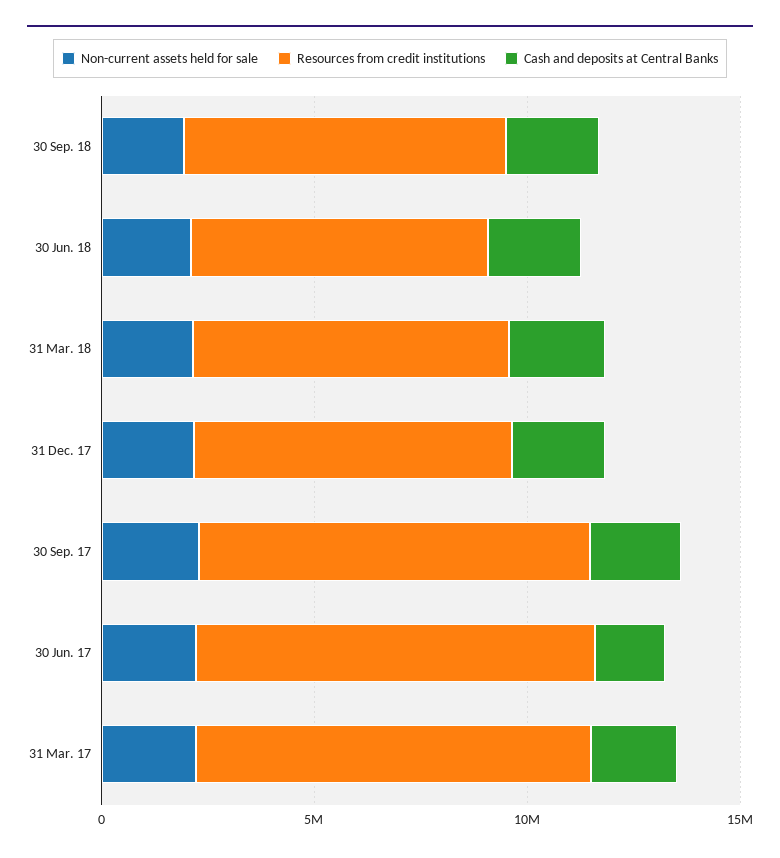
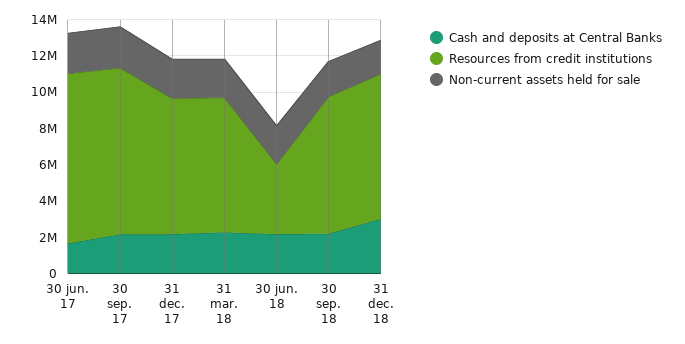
Resources from credit institutions, 30 Jun. 18: 7000000 -> 4000000
Non-current assets held for sale, 31 Mar. 17: 2000000 -> none
Resources from credit institutions, 31 Mar. 17: 9000000 -> none
Cash and deposits at Central Banks, 31 Mar. 17: 2000000 -> none
Cash and deposits at Central Banks, 31 dec. 18: none -> 3000000
Resources from credit institutions, 31 dec. 18: none -> 8000000
Non-current assets held for sale, 31 dec. 18: none -> 2000000

